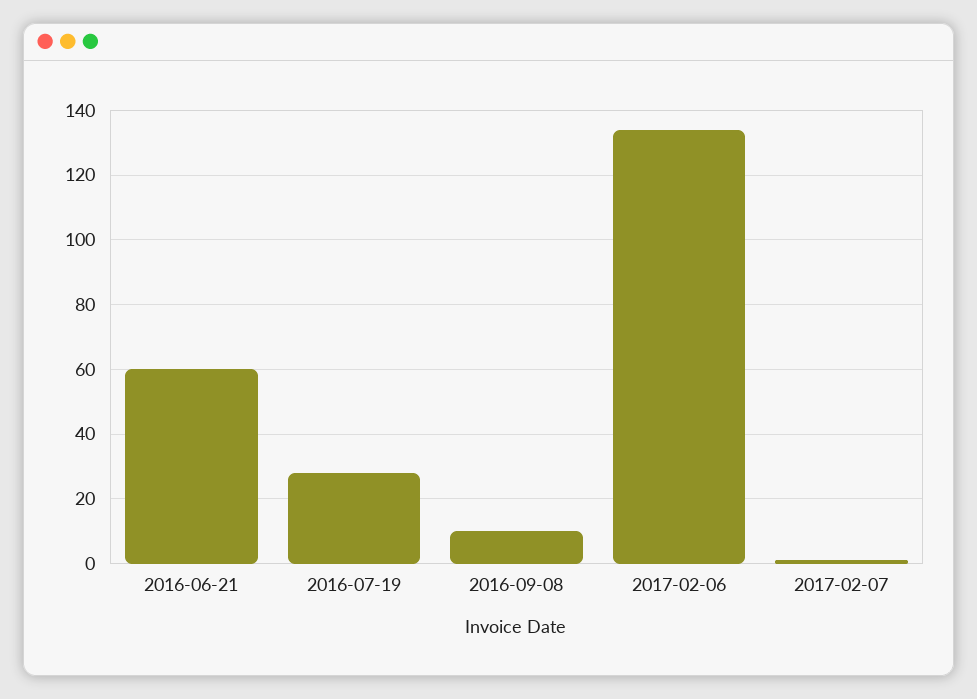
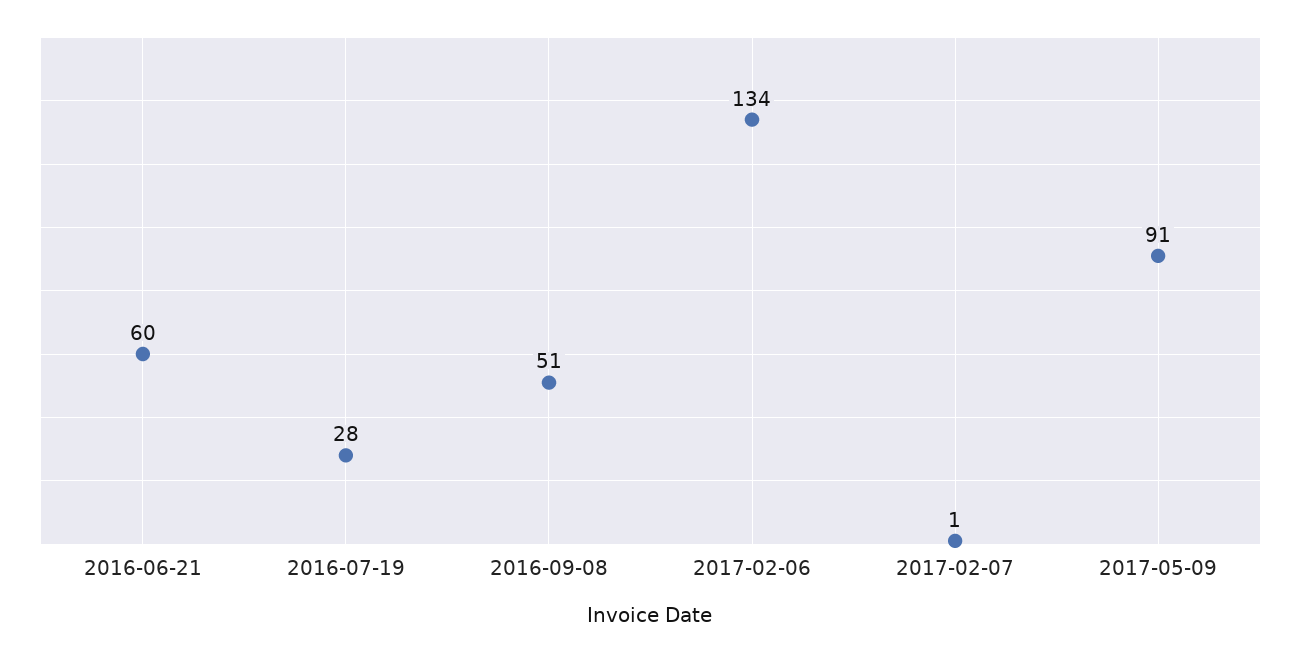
2016-09-08: 10 -> 51
2017-05-09: none -> 91

